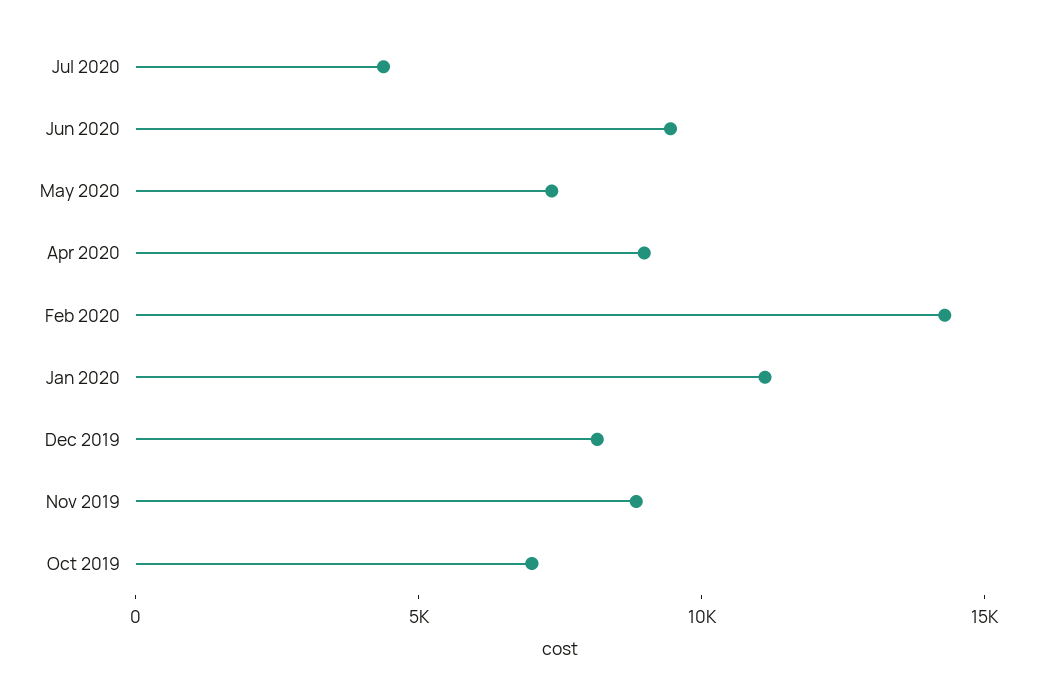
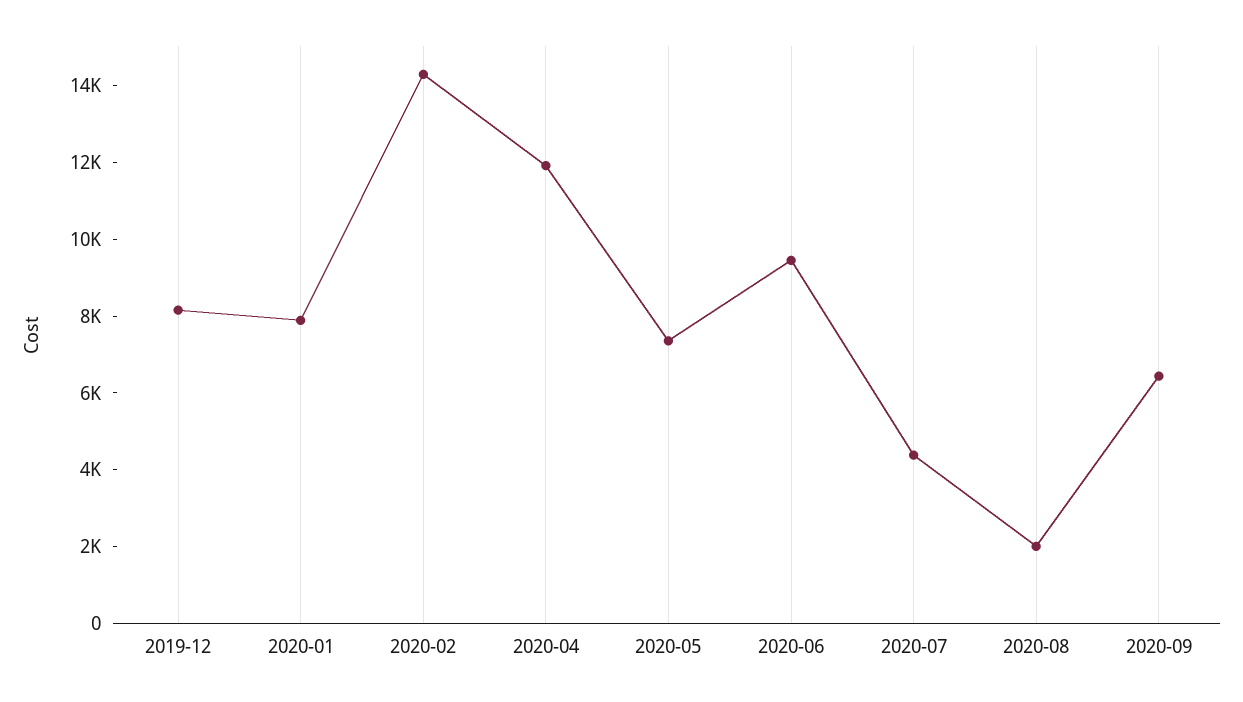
Apr 2020: 9000 -> 12000
Jan 2020: 11000 -> 8000
Nov 2019: 9000 -> none
Oct 2019: 7000 -> none
2020-08: none -> 2000
2020-09: none -> 6500

